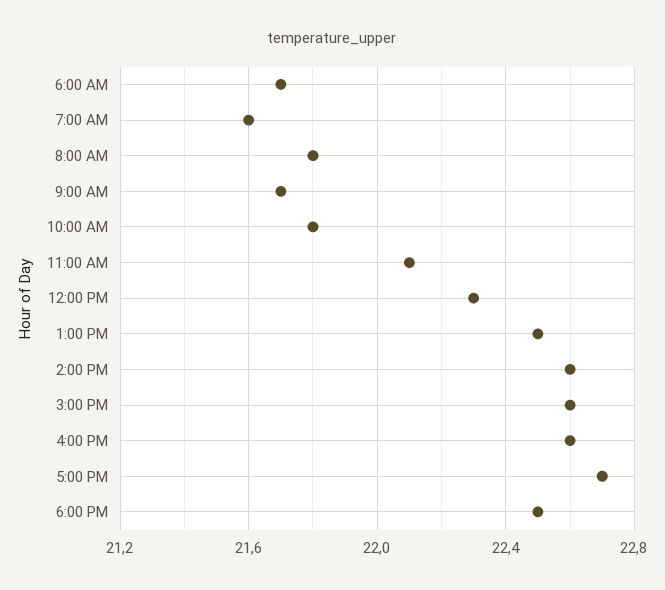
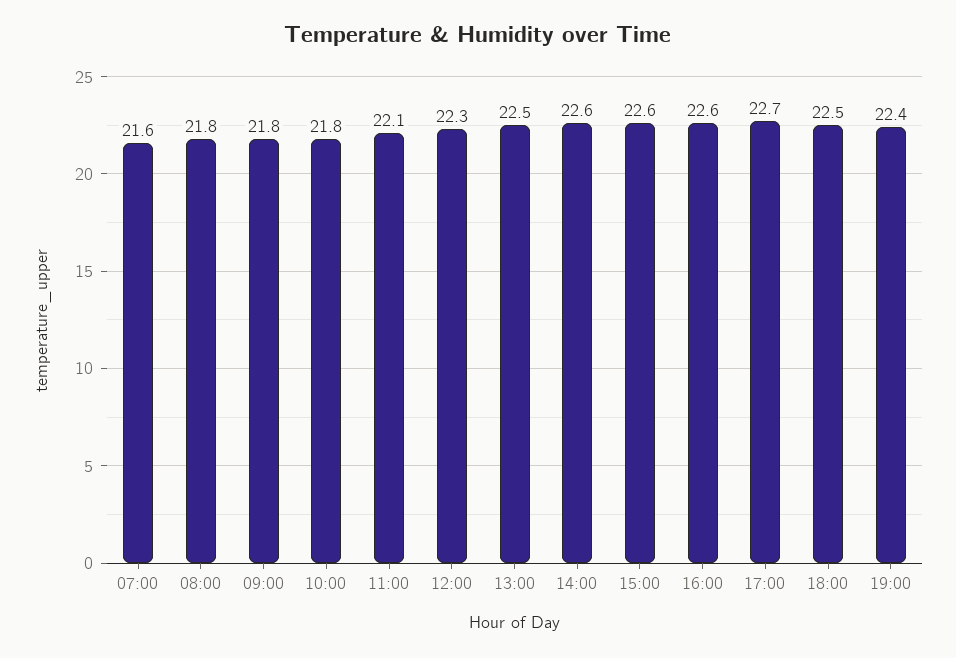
6:00 AM: 21.7 -> none
9:00 AM: 21.7 -> 21.8
19:00: none -> 22.4

